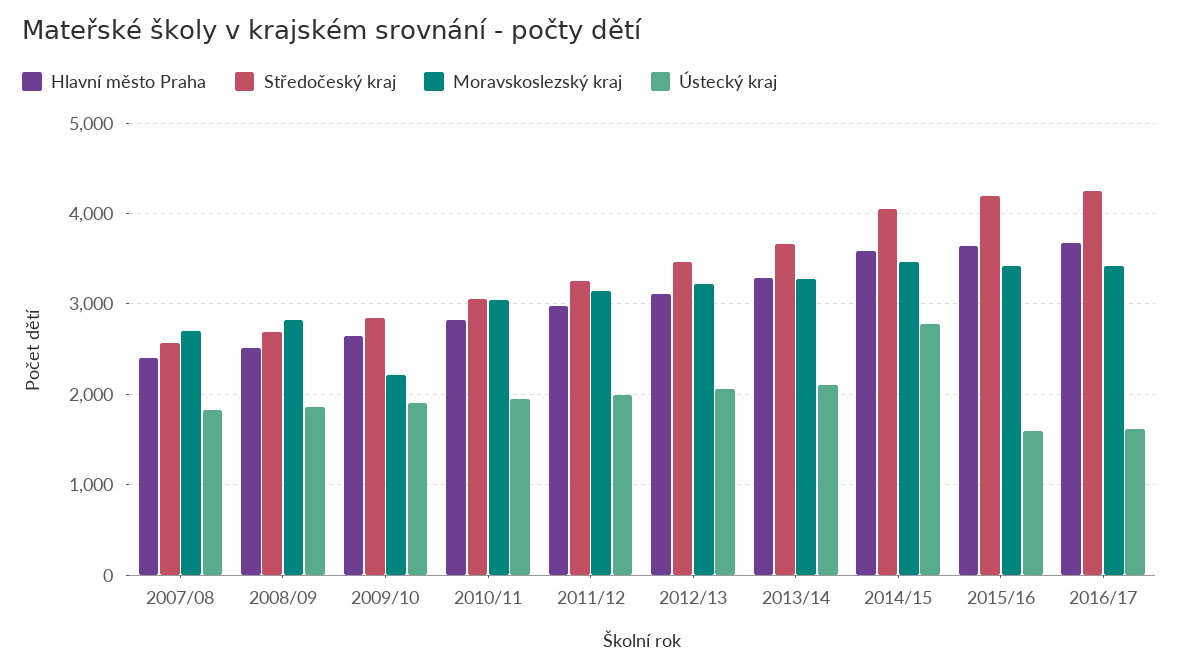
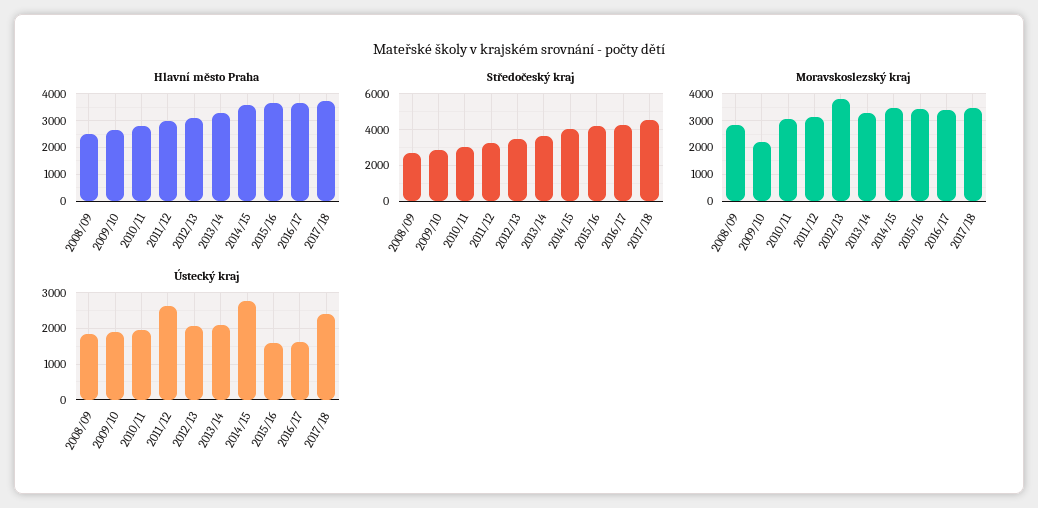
Hlavní město Praha, 2007/08: 2400 -> none
Středočeský kraj, 2007/08: 2600 -> none
Moravskoslezský kraj, 2007/08: 2700 -> none
Ústecký kraj, 2007/08: 1800 -> none
Ústecký kraj, 2011/12: 2000 -> 2600
Moravskoslezský kraj, 2012/13: 3200 -> 3750
Hlavní město Praha, 2017/18: none -> 3750
Středočeský kraj, 2017/18: none -> 4500
Moravskoslezský kraj, 2017/18: none -> 3500
Ústecký kraj, 2017/18: none -> 2400

